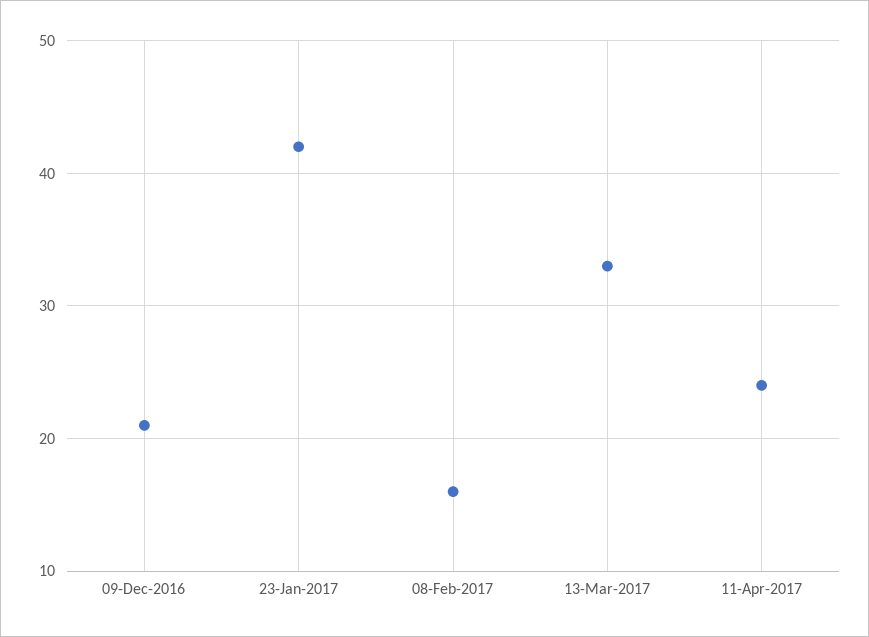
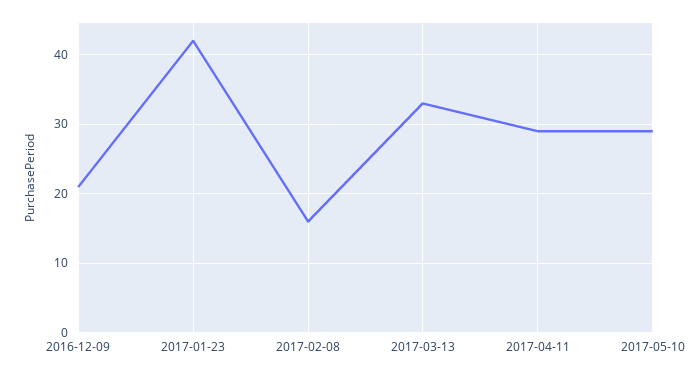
11-Apr-2017: 24 -> 29
2017-05-10: none -> 29

